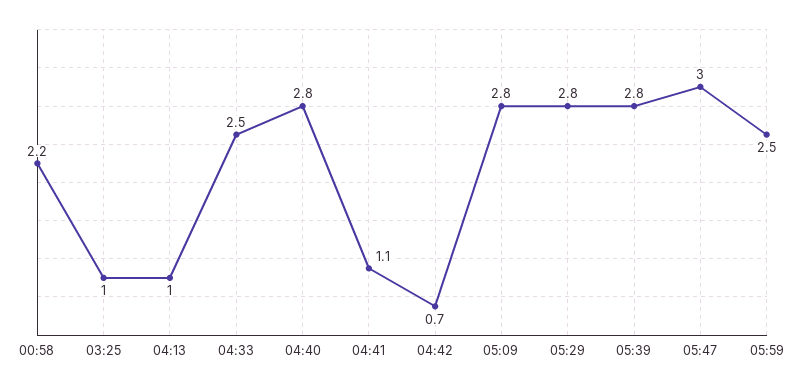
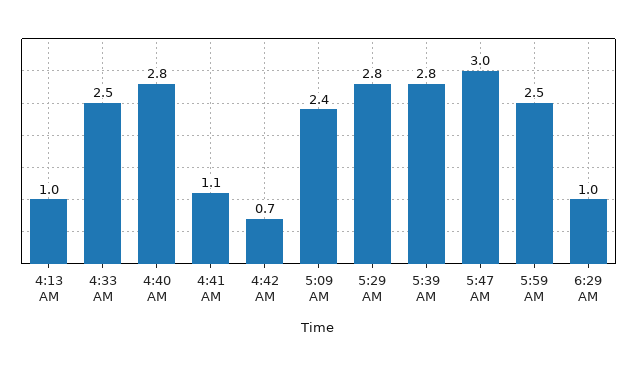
00:58: 2.2 -> none
03:25: 1 -> none
05:09: 2.8 -> 2.4
6:29 AM: none -> 1

